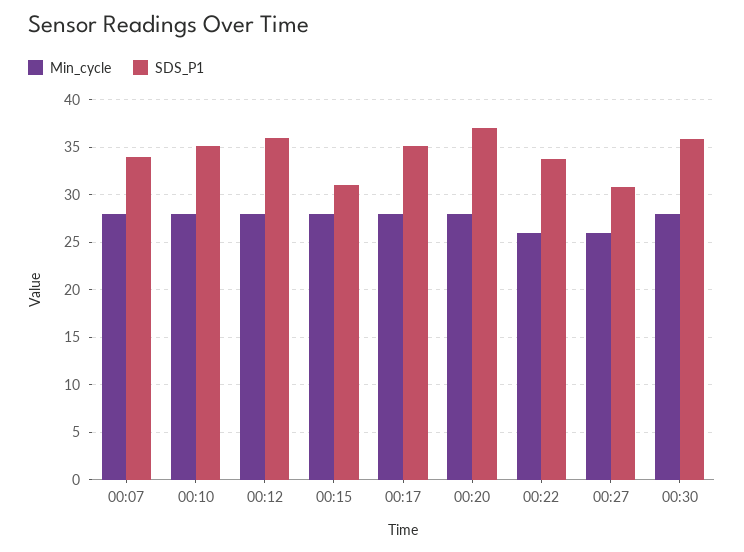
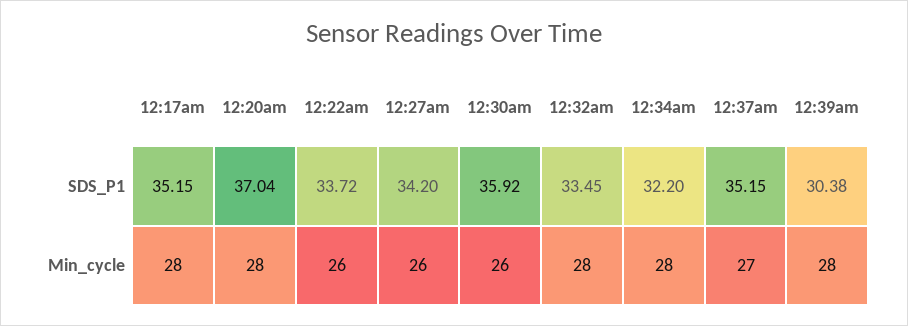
Min_cycle, 00:07: 28 -> none
SDS_P1, 00:07: 34 -> none
Min_cycle, 00:10: 28 -> none
SDS_P1, 00:10: 35 -> none
Min_cycle, 00:12: 28 -> none
SDS_P1, 00:12: 36 -> none
Min_cycle, 00:15: 28 -> none
SDS_P1, 00:15: 31 -> none
SDS_P1, 00:27: 31 -> 34.2
Min_cycle, 00:30: 28 -> 26
SDS_P1, 12:32am: none -> 33.45
SDS_P1, 12:34am: none -> 32.2
SDS_P1, 12:37am: none -> 35.15
SDS_P1, 12:39am: none -> 30.38
Min_cycle, 12:32am: none -> 28
Min_cycle, 12:34am: none -> 28
Min_cycle, 12:37am: none -> 27
Min_cycle, 12:39am: none -> 28

